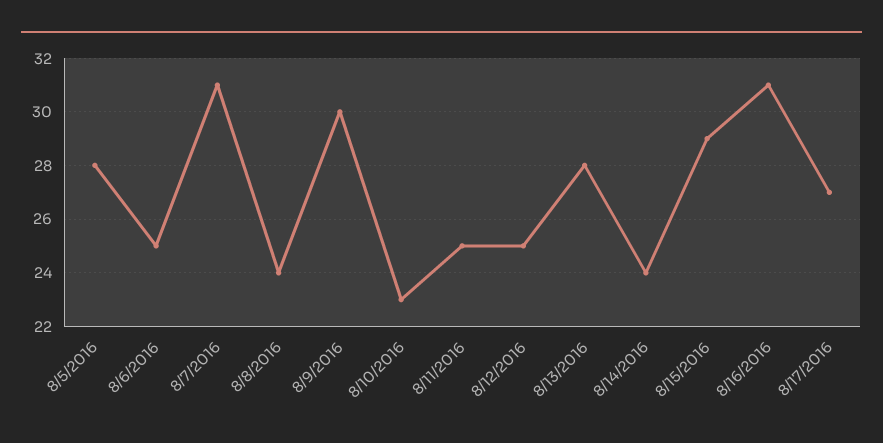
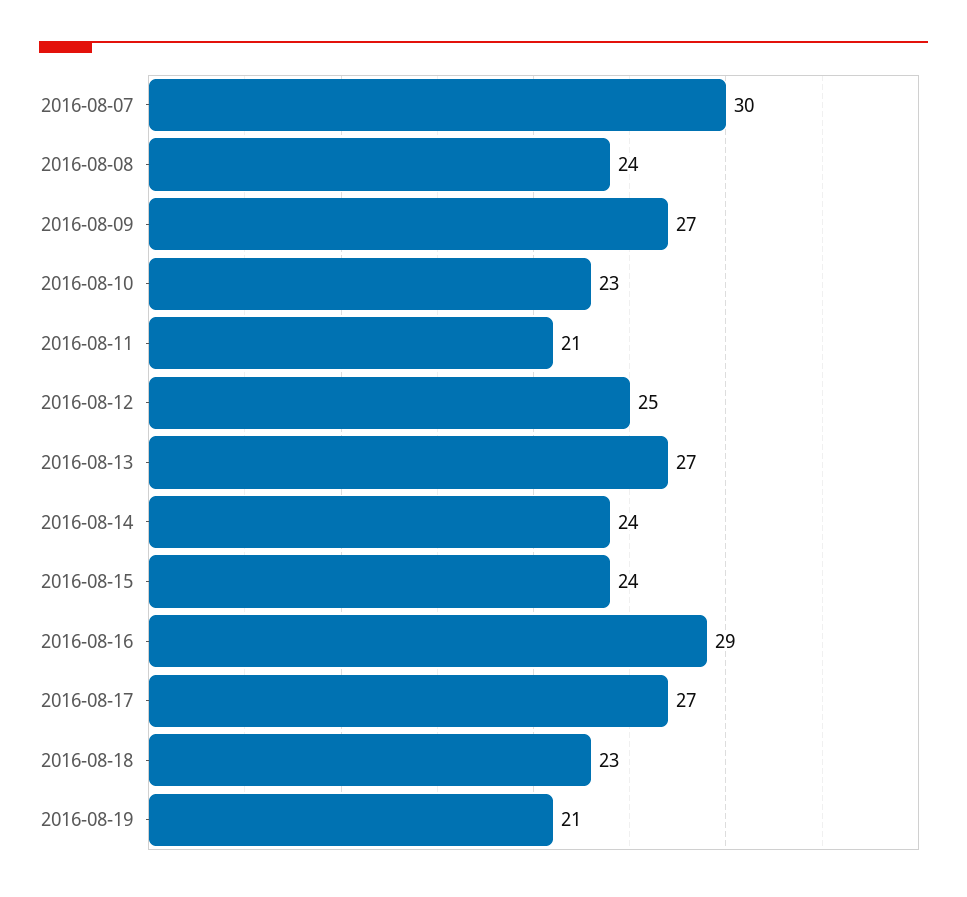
8/5/2016: 28 -> none
8/6/2016: 25 -> none
8/7/2016: 31 -> 30
8/9/2016: 30 -> 27
8/11/2016: 25 -> 21
8/13/2016: 28 -> 27
8/15/2016: 29 -> 24
8/16/2016: 31 -> 29
2016-08-18: none -> 23
2016-08-19: none -> 21

